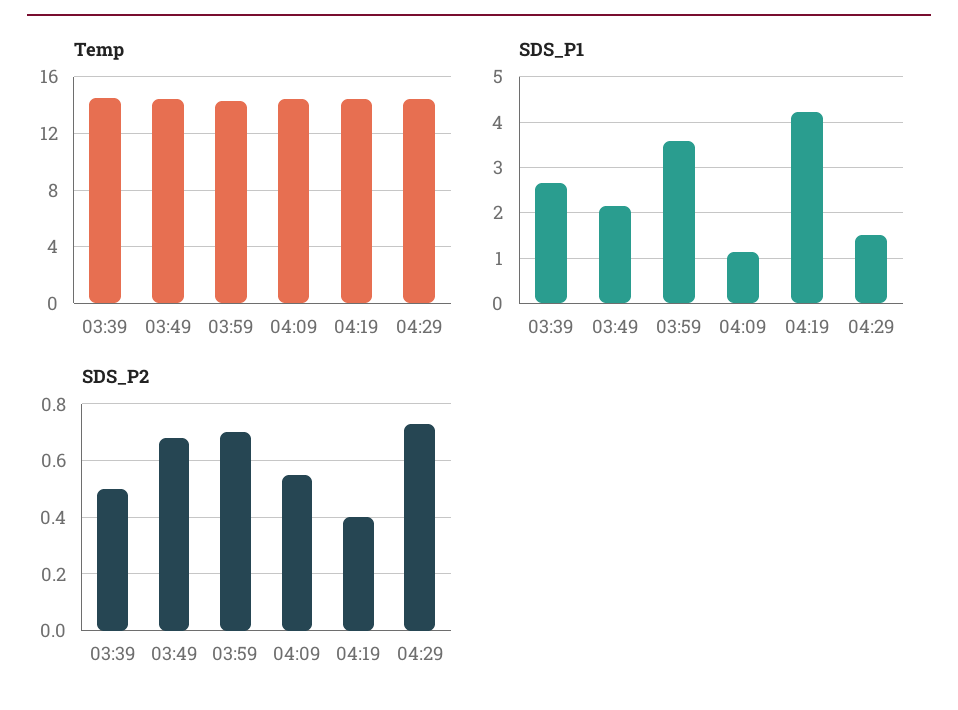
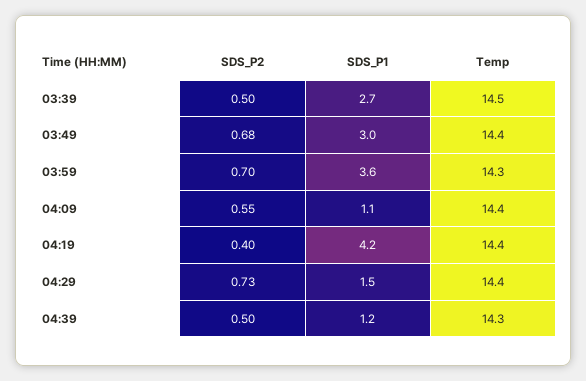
SDS_P1, 03:49: 2.2 -> 3
SDS_P2, 04:39: none -> 0.5
SDS_P1, 04:39: none -> 1.2
Temp, 04:39: none -> 14.3

